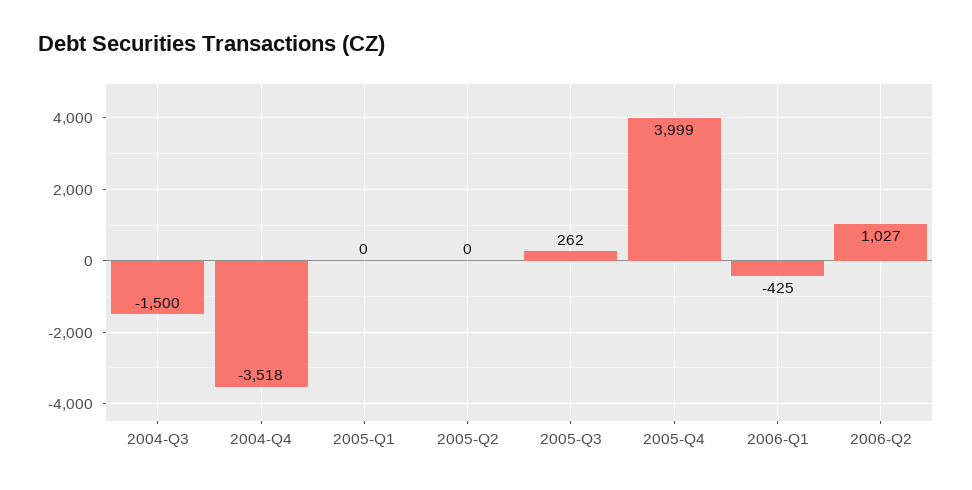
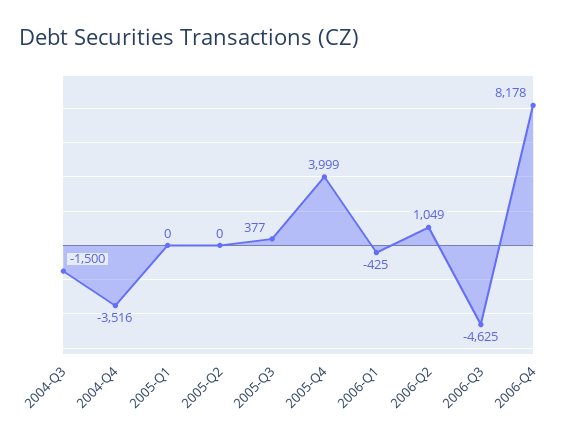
2004-Q4: -3518 -> -3516
2005-Q3: 262 -> 377
2006-Q2: 1027 -> 1049
2006-Q3: none -> -4625
2006-Q4: none -> 8178

